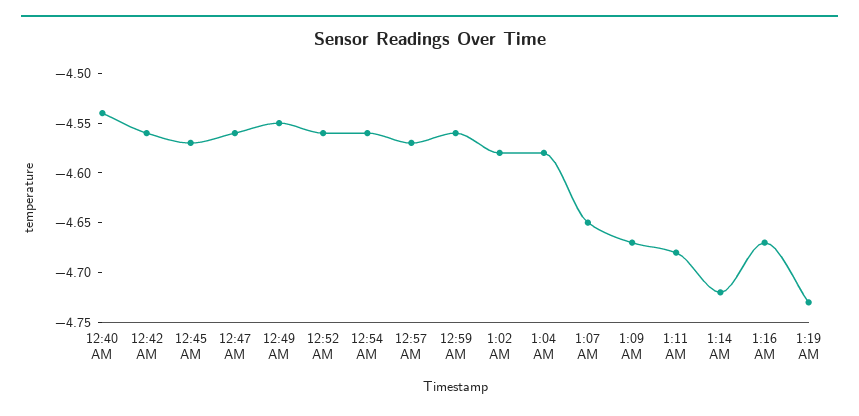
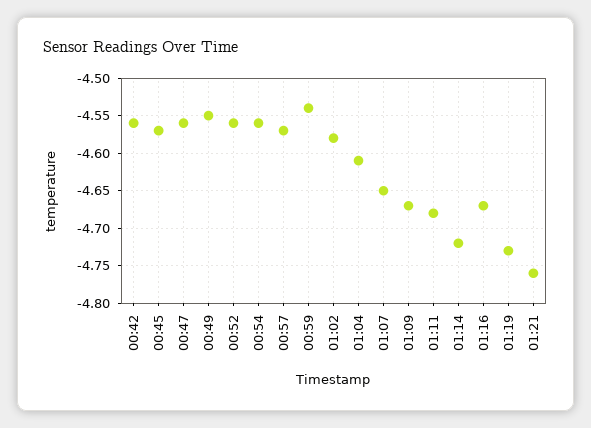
12:40 AM: -4.54 -> none
12:59 AM: -4.56 -> -4.54
1:04 AM: -4.58 -> -4.61
01:21: none -> -4.76

